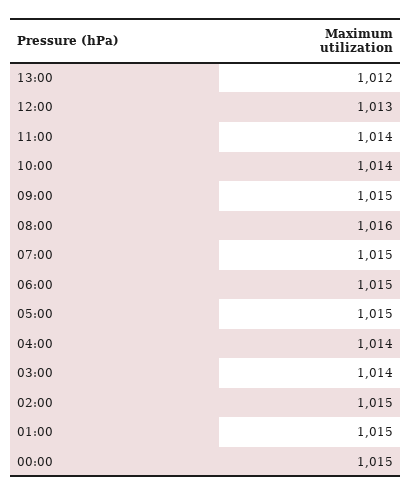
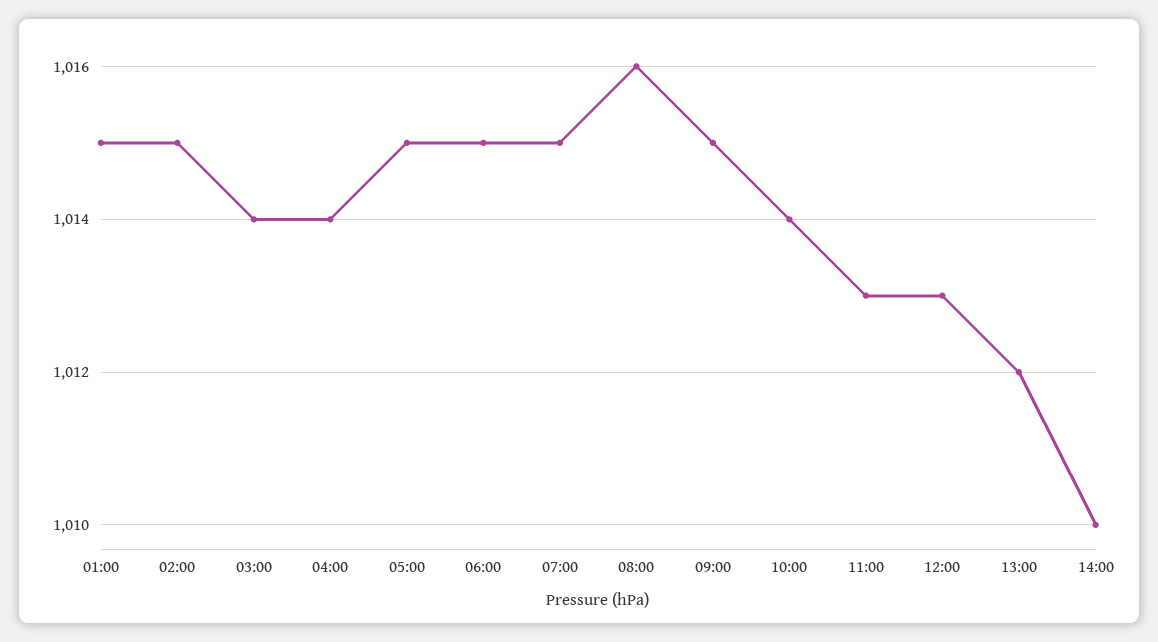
11:00: 1014 -> 1013
00:00: 1015 -> none
14:00: none -> 1010

